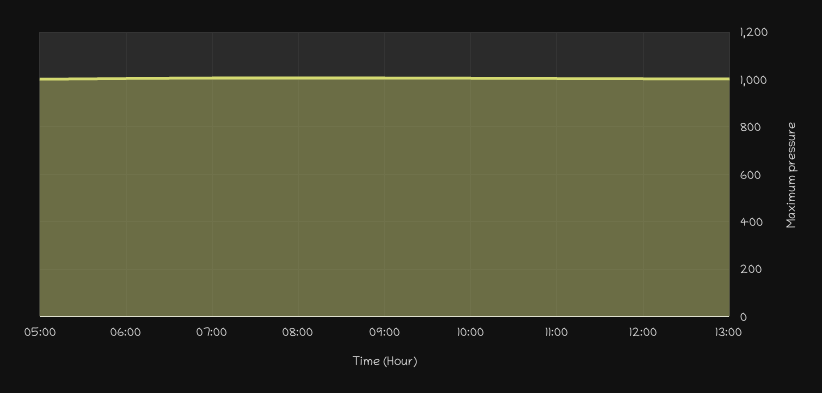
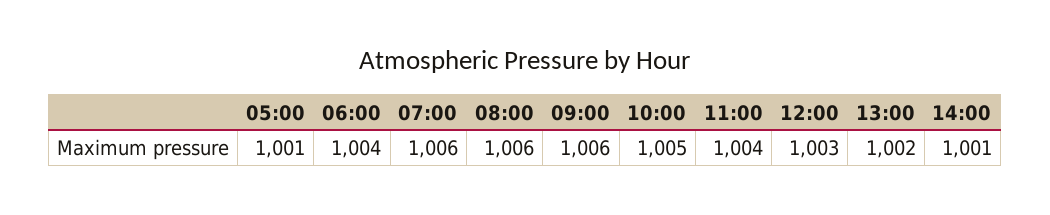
14:00: none -> 1001

